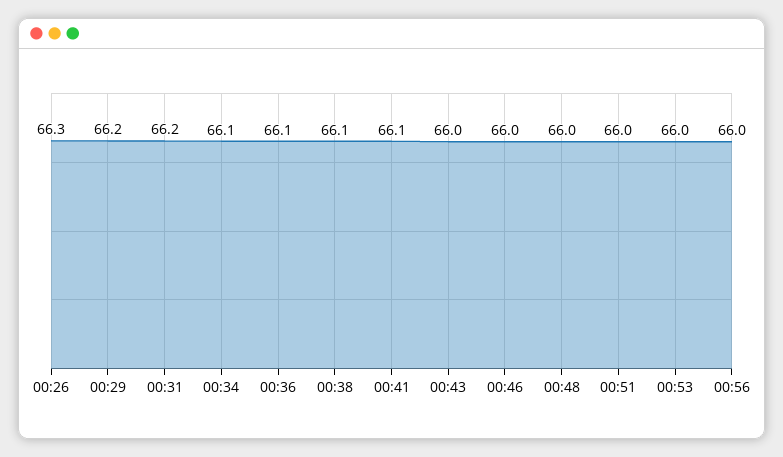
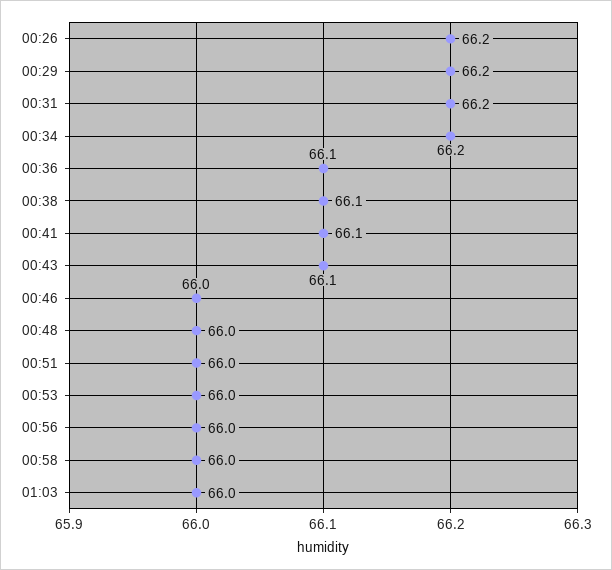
00:26: 66.3 -> 66.2
00:34: 66.1 -> 66.2
00:43: 66 -> 66.1
00:58: none -> 66
01:03: none -> 66

